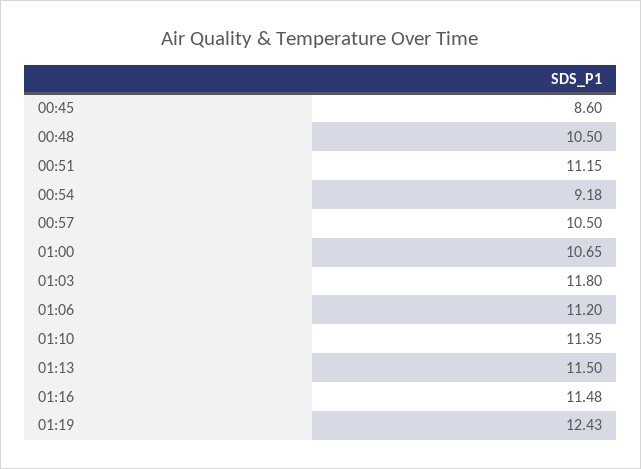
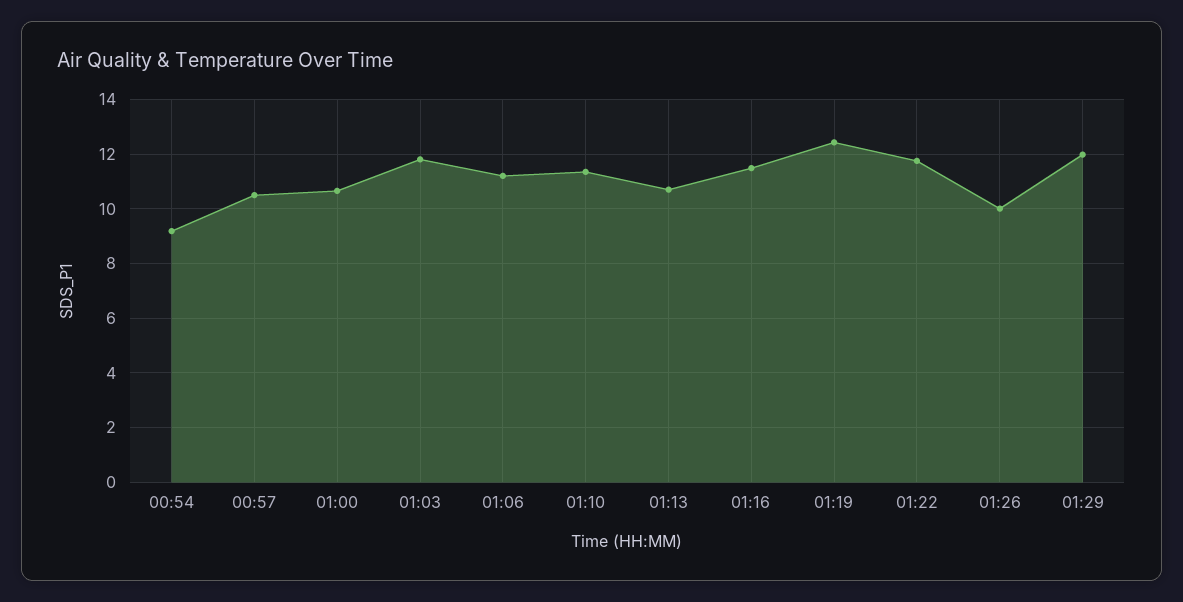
00:45: 8.6 -> none
00:48: 10.5 -> none
00:51: 11.15 -> none
01:13: 11.5 -> 10.75
01:22: none -> 11.75
01:26: none -> 10
01:29: none -> 12

